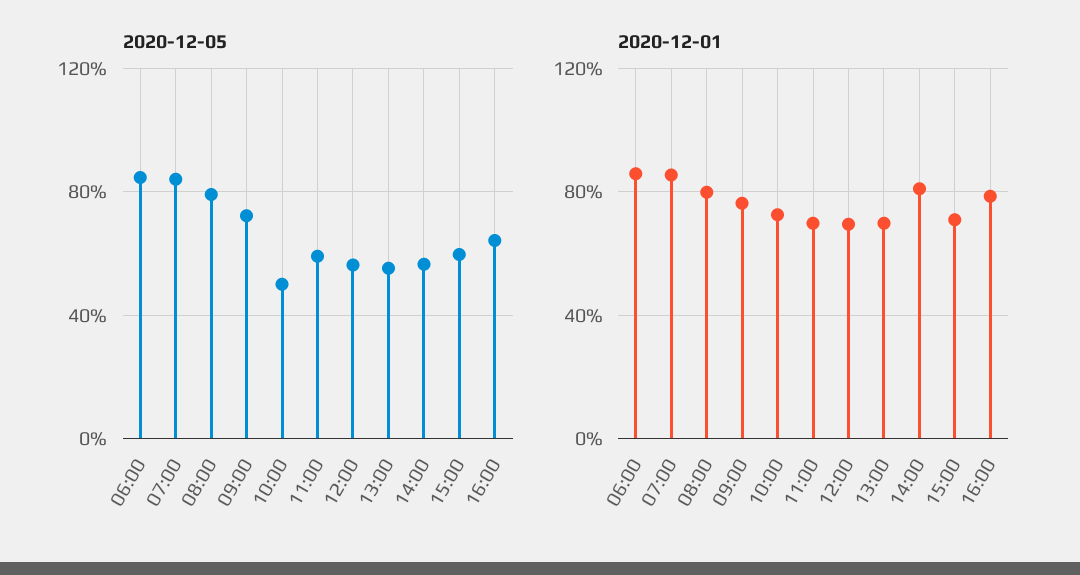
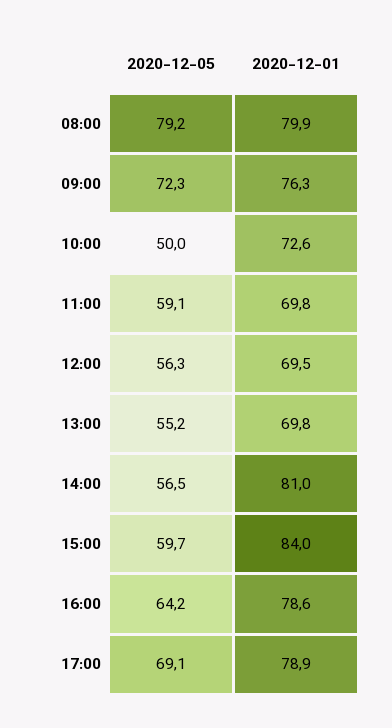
2020-12-05, 06:00: 85 -> none
2020-12-05, 07:00: 85 -> none
2020-12-01, 06:00: 85 -> none
2020-12-01, 07:00: 85 -> none
2020-12-01, 15:00: 70 -> 84
2020-12-05, 17:00: none -> 69.1
2020-12-01, 17:00: none -> 78.9

